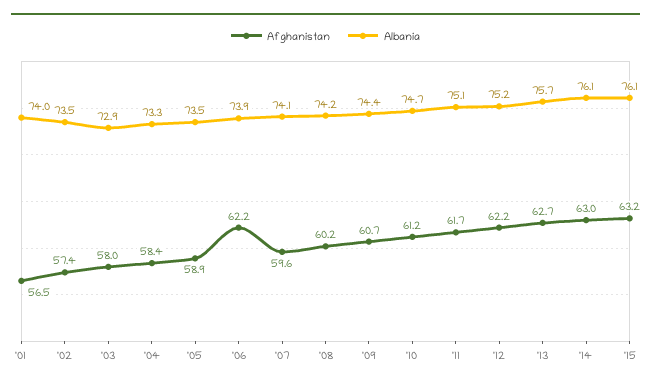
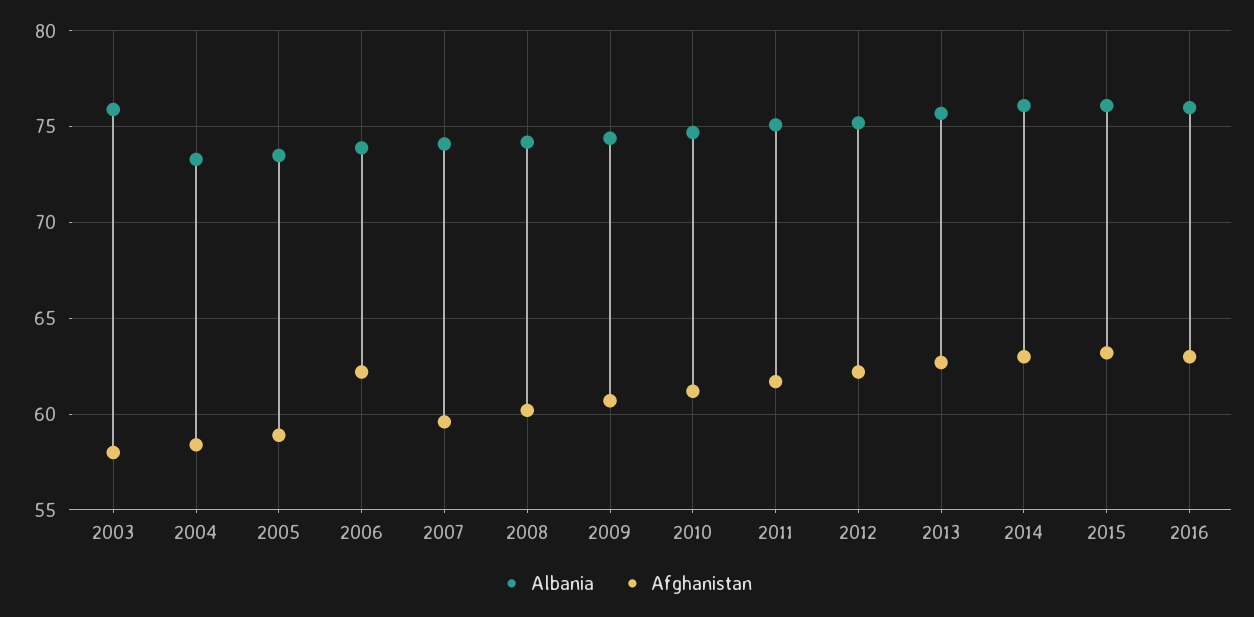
Afghanistan, '01: 56.5 -> none
Albania, '01: 74 -> none
Afghanistan, '02: 57.4 -> none
Albania, '02: 73.5 -> none
Albania, '03: 72.9 -> 76
Albania, 2016: none -> 76
Afghanistan, 2016: none -> 63

